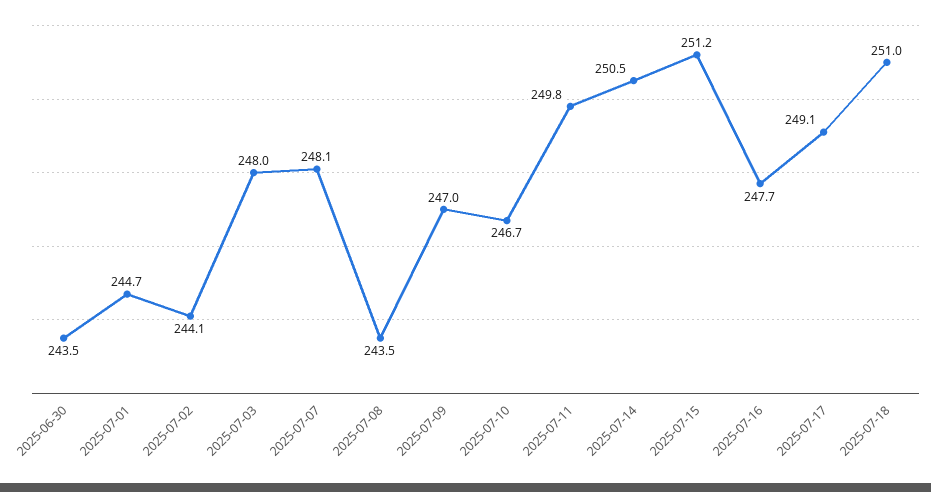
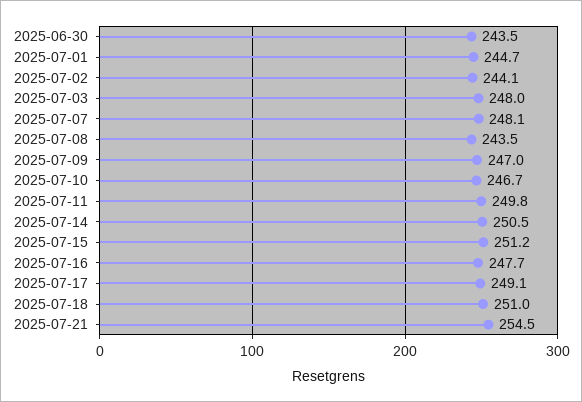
2025-07-21: none -> 254.5

